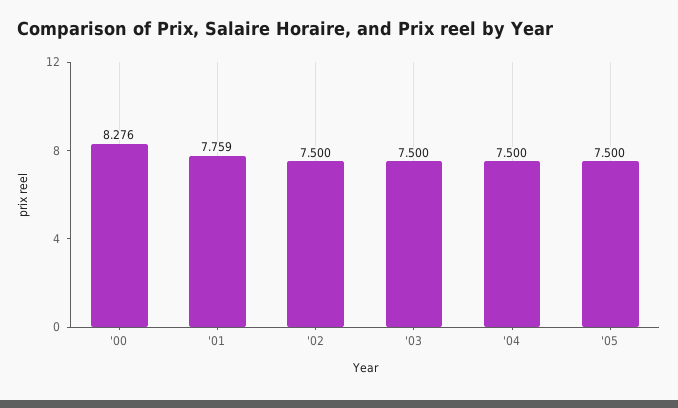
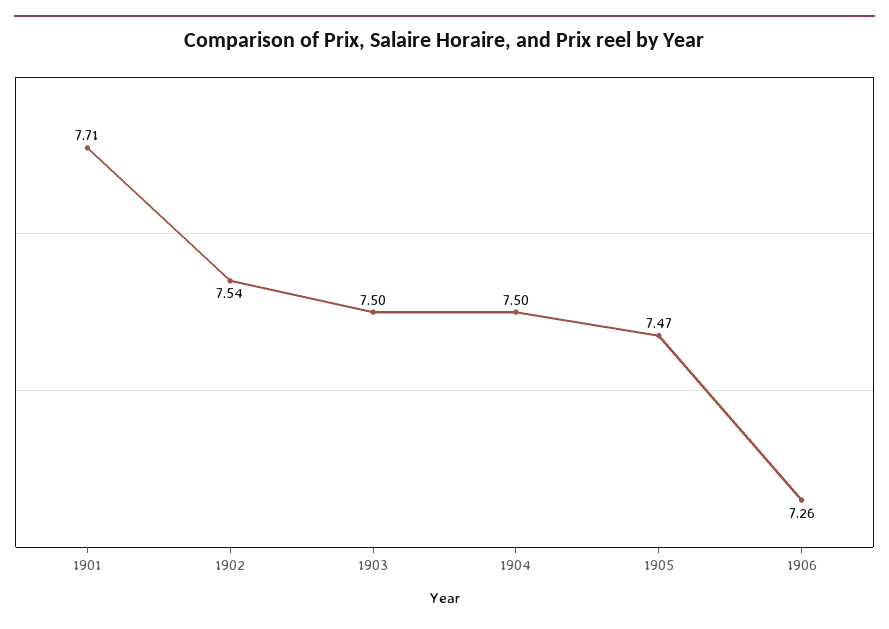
'00: 8.276 -> none
'01: 7.759 -> 7.71
'02: 7.5 -> 7.54
'05: 7.5 -> 7.47
1906: none -> 7.26

